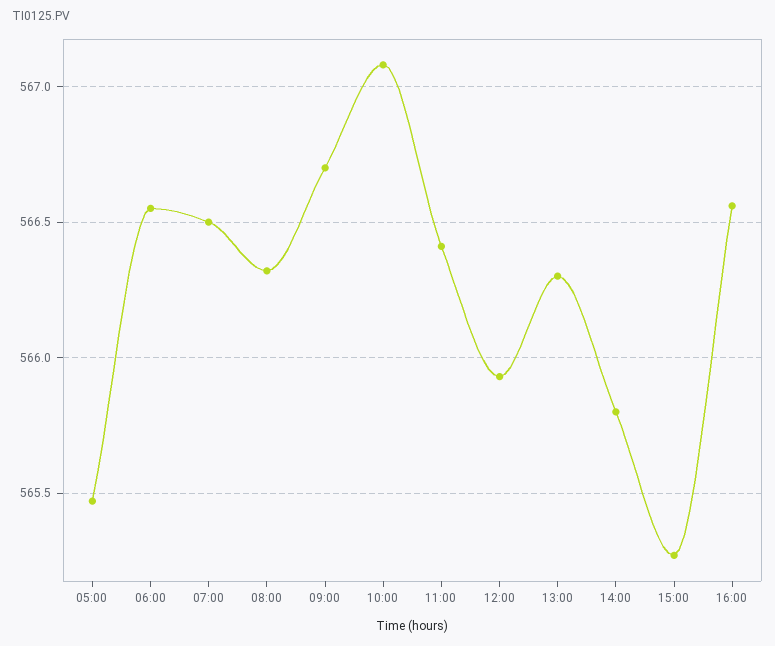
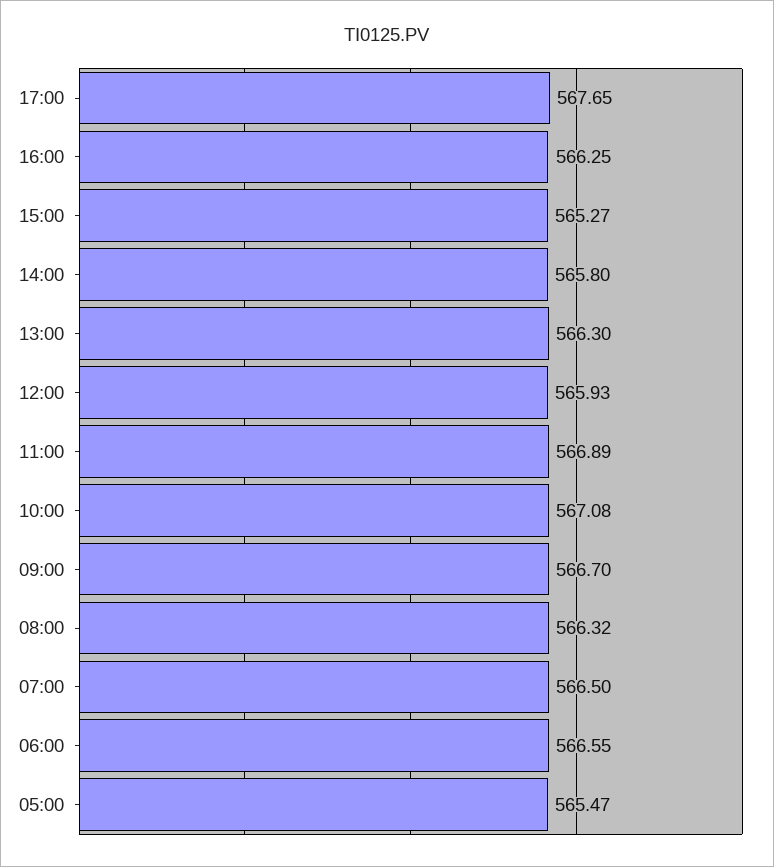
11:00: 566.4 -> 566.89
16:00: 566.55 -> 566.25
17:00: none -> 567.65

